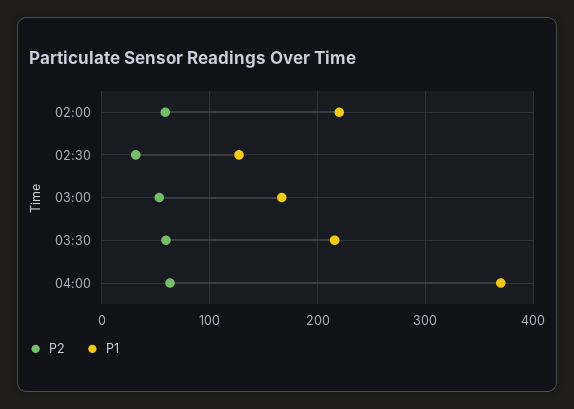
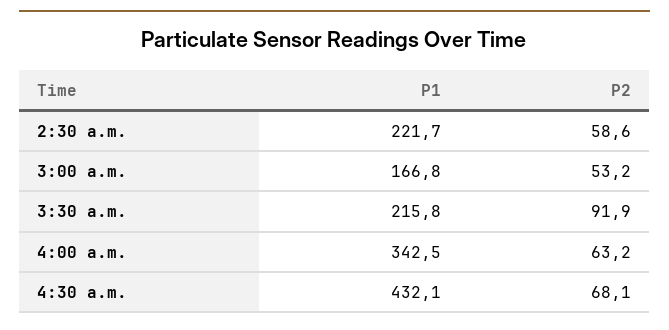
P2, 02:00: 60 -> none
P1, 02:00: 220 -> none
P2, 02:30: 30 -> 58.6
P1, 02:30: 130 -> 221.7
P2, 03:30: 60 -> 91.9
P1, 04:00: 370 -> 342.5
P1, 4:30 a.m.: none -> 432.1
P2, 4:30 a.m.: none -> 68.1

